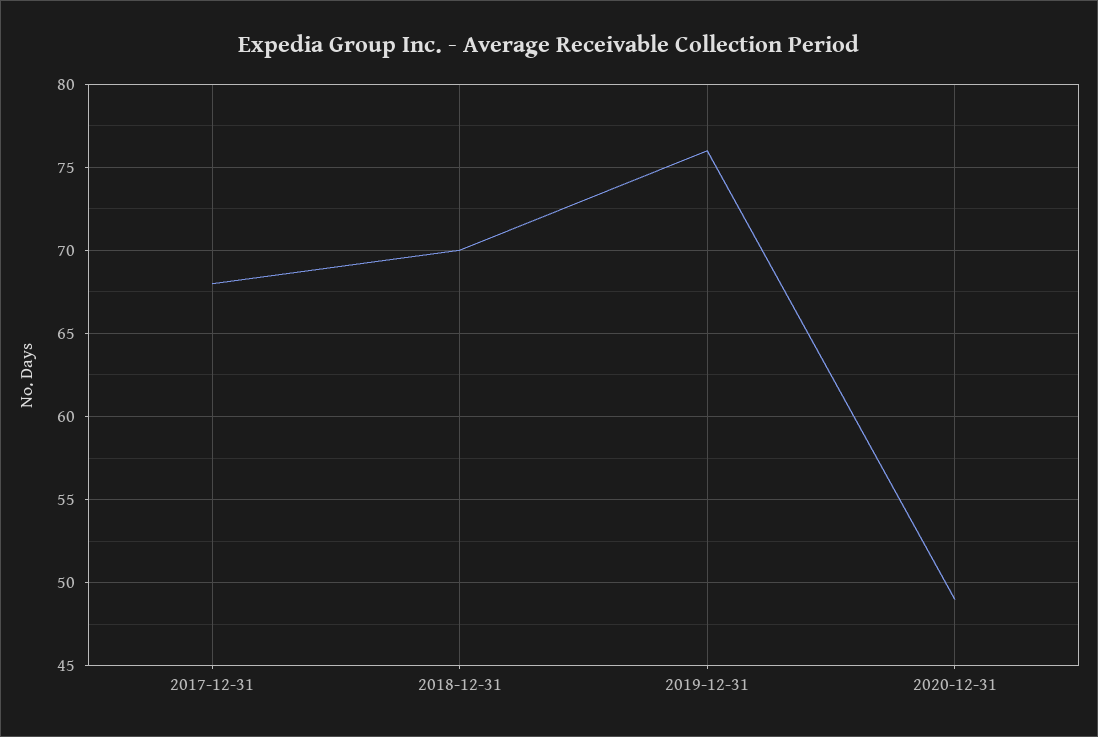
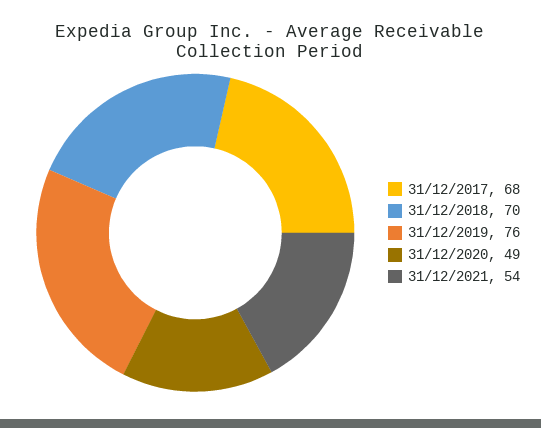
31/12/2021: none -> 54

